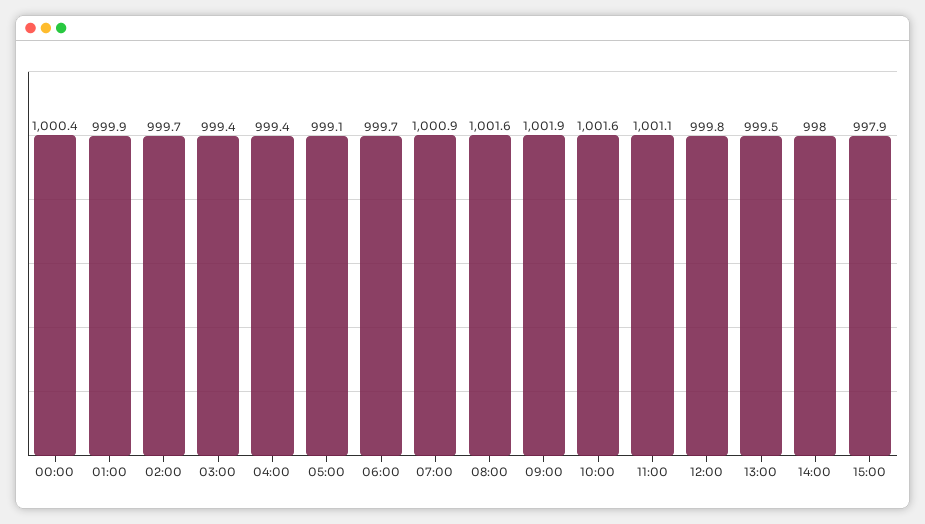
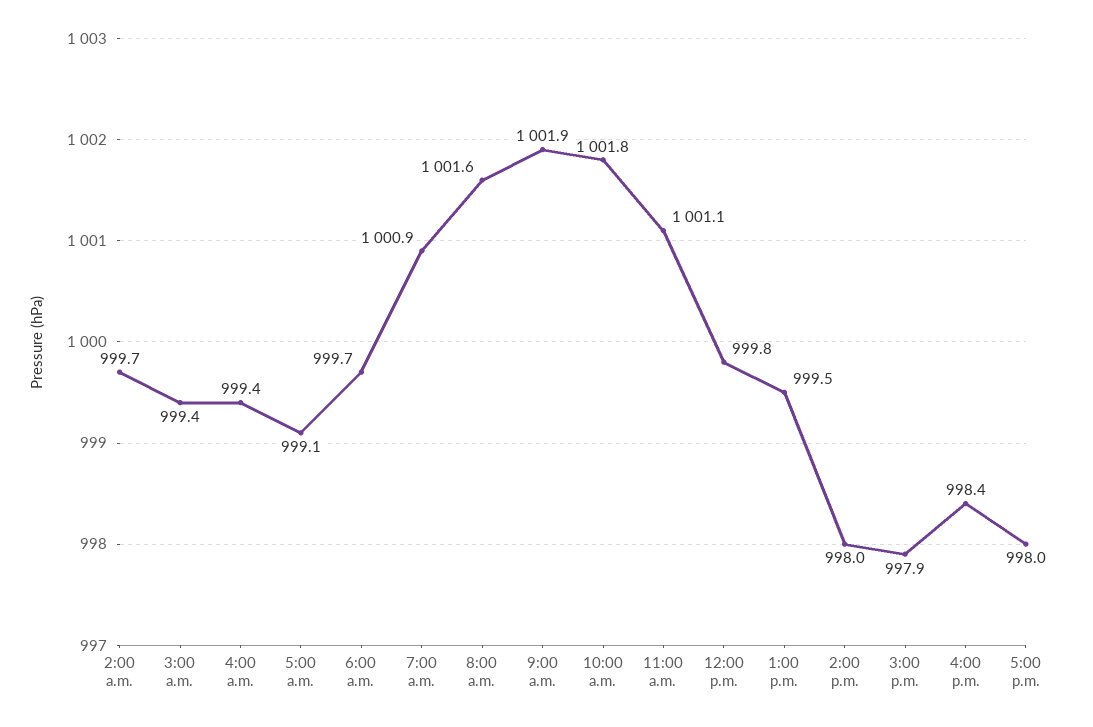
00:00: 1000.4 -> none
01:00: 999.9 -> none
10:00: 1001.6 -> 1001.8
4:00 p.m.: none -> 998.4
5:00 p.m.: none -> 998

